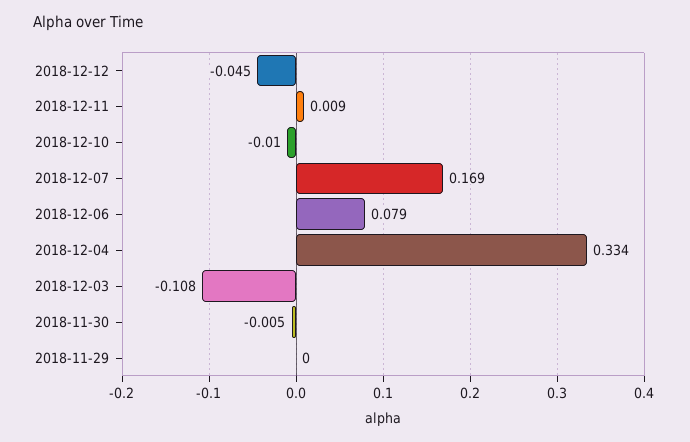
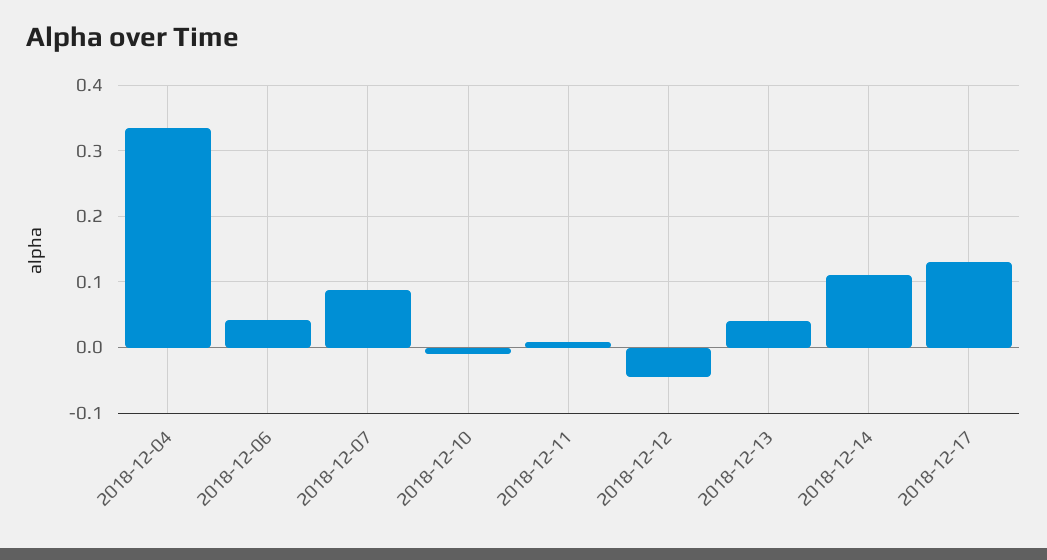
2018-12-07: 0.169 -> 0.09
2018-12-06: 0.079 -> 0.04
2018-12-03: -0.108 -> none
2018-11-30: -0.005 -> none
2018-11-29: 0 -> none
2018-12-13: none -> 0.04
2018-12-14: none -> 0.11
2018-12-17: none -> 0.13

